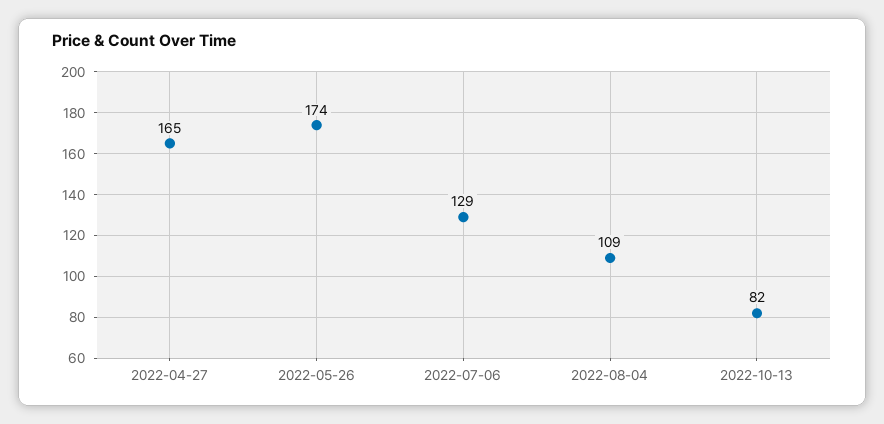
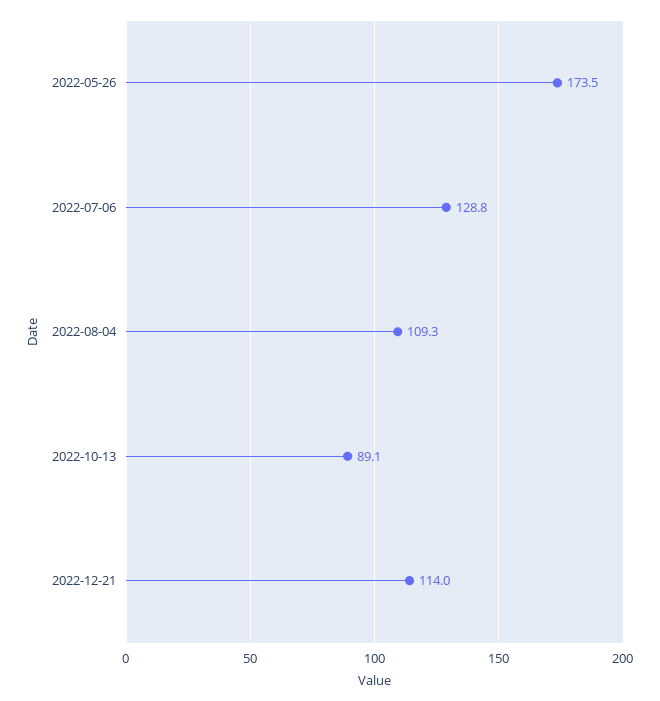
2022-04-27: 165 -> none
2022-10-13: 82 -> 89.1
2022-12-21: none -> 114

